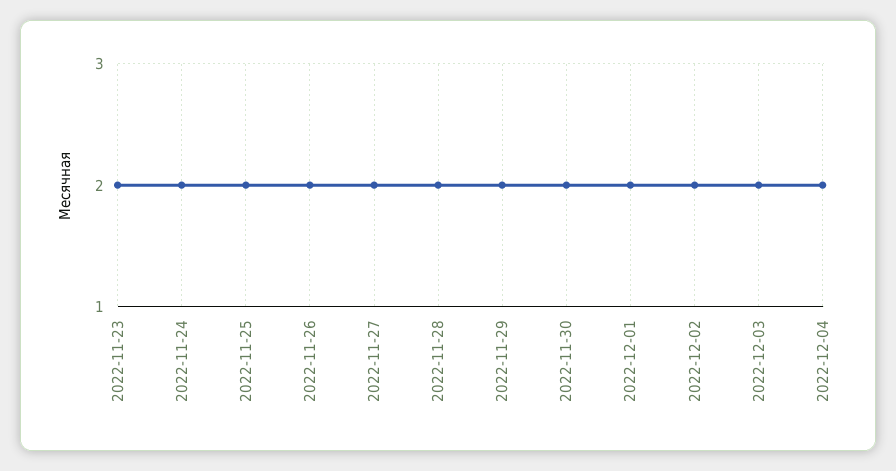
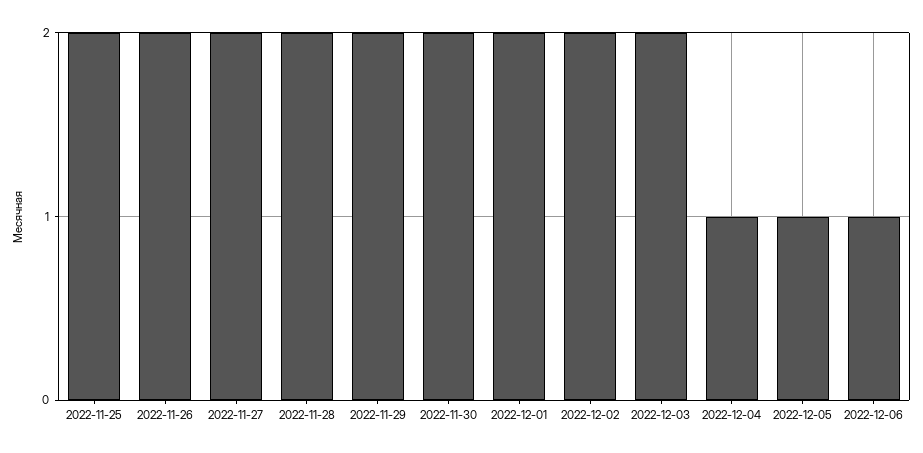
2022-11-23: 2 -> none
2022-11-24: 2 -> none
2022-12-04: 2 -> 1
2022-12-05: none -> 1
2022-12-06: none -> 1

